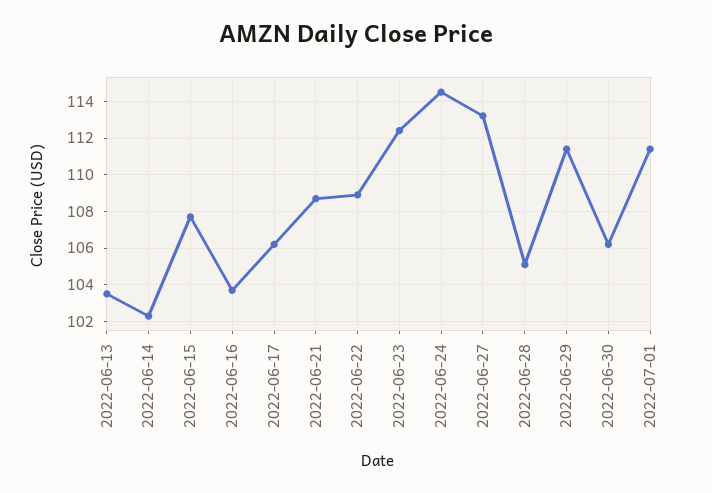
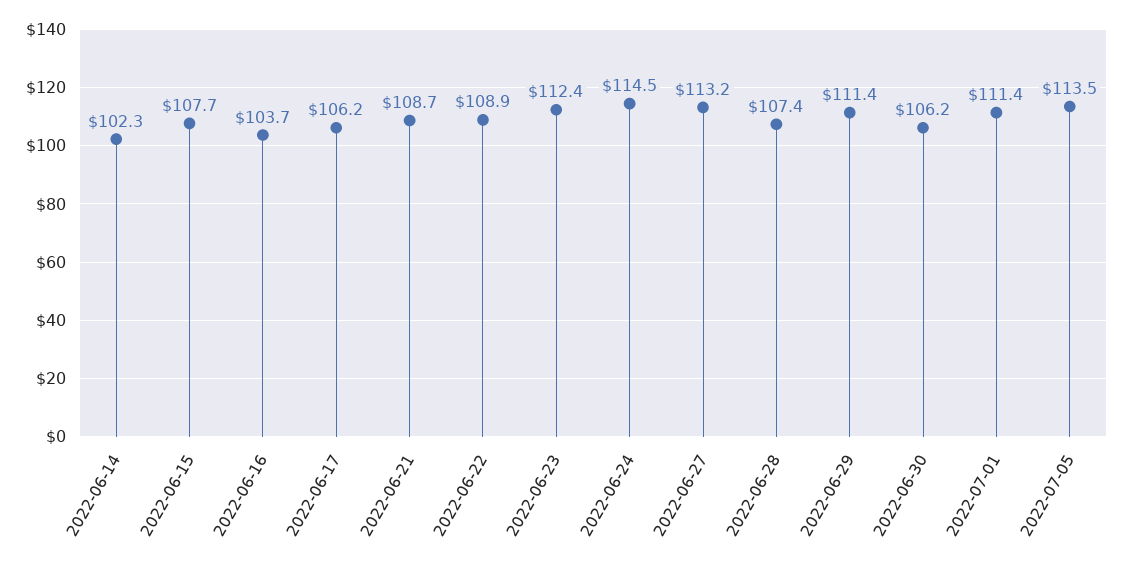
2022-06-13: 103.5 -> none
2022-06-28: 105 -> 107.4
2022-07-05: none -> 113.5

